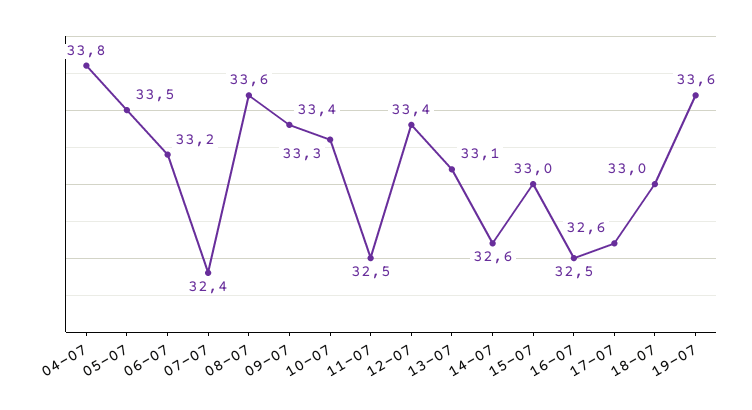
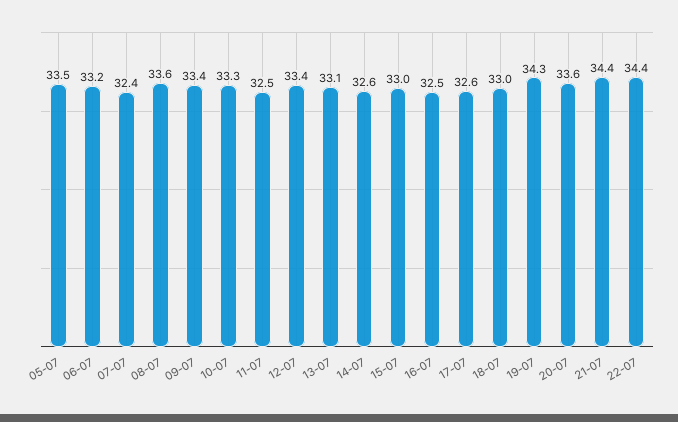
04-07: 33.8 -> none
19-07: 33.6 -> 34.3
20-07: none -> 33.6
21-07: none -> 34.4
22-07: none -> 34.4

